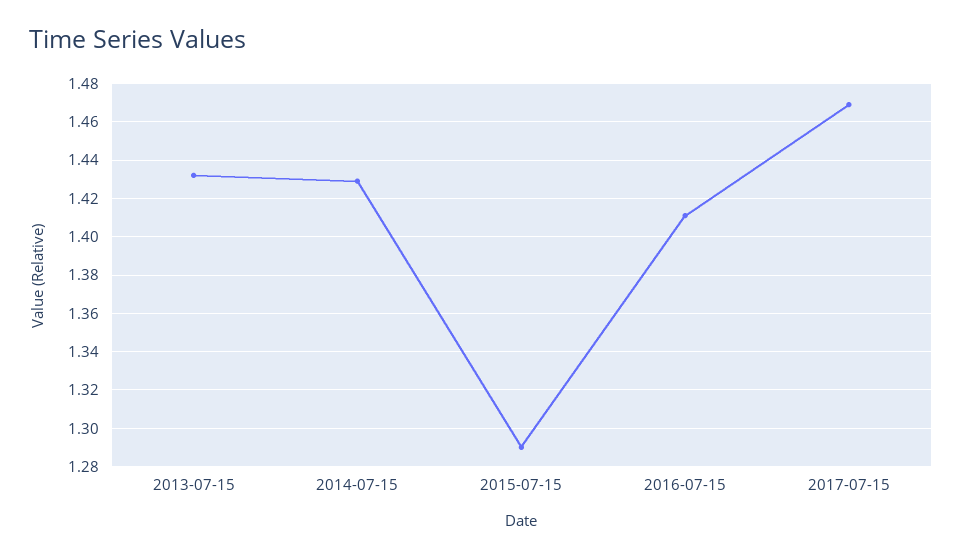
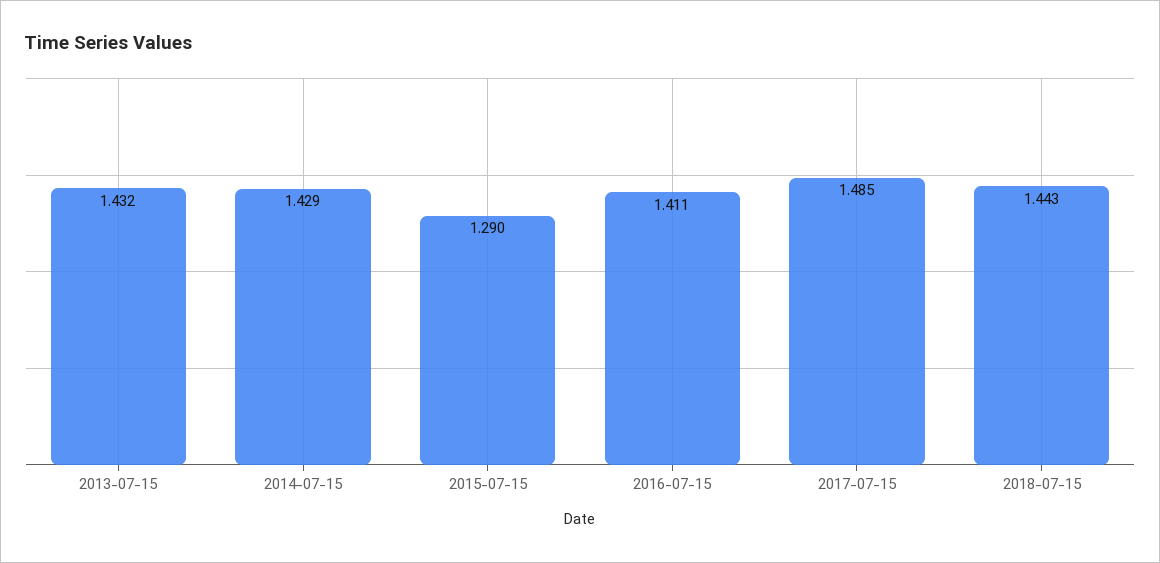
2017-07-15: 1.47 -> 1.485
2018-07-15: none -> 1.443

